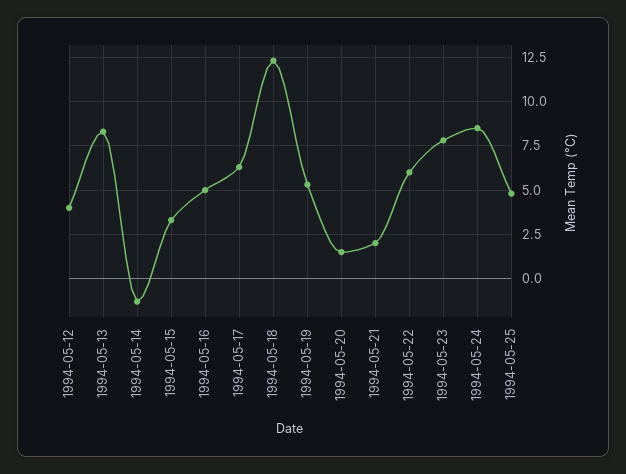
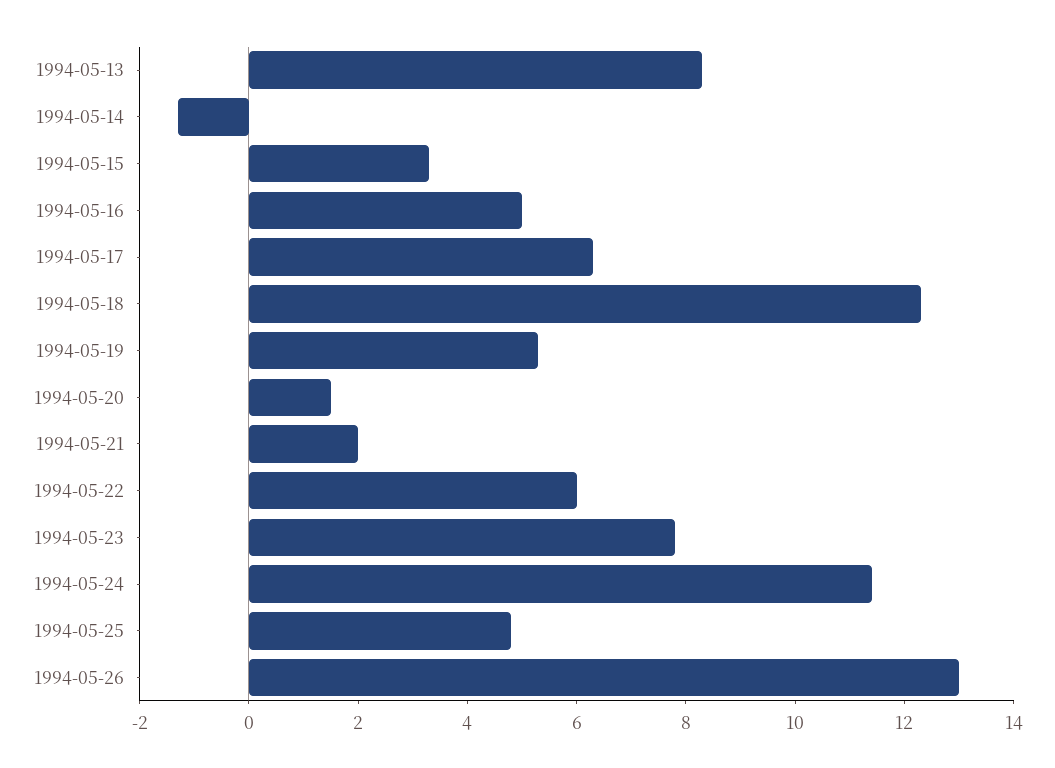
1994-05-12: 4 -> none
1994-05-24: 8.5 -> 11.5
1994-05-26: none -> 13

